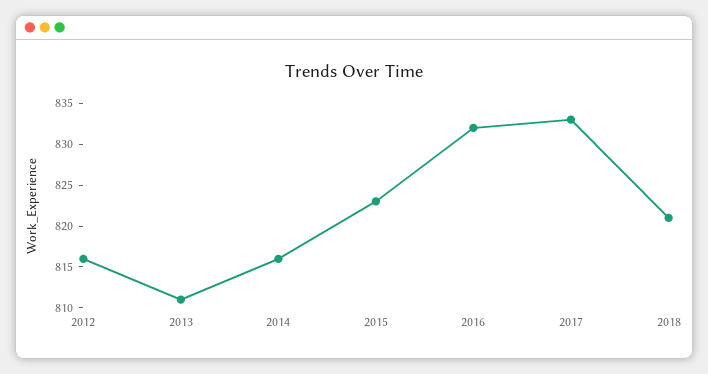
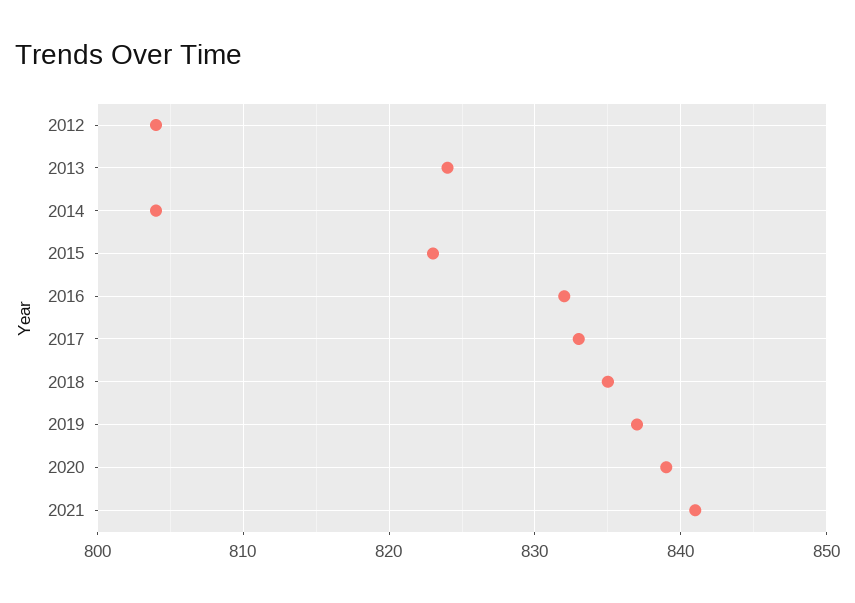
2012: 816 -> 804
2013: 811 -> 824
2014: 816 -> 804
2018: 821 -> 835
2019: none -> 837
2020: none -> 839
2021: none -> 841

